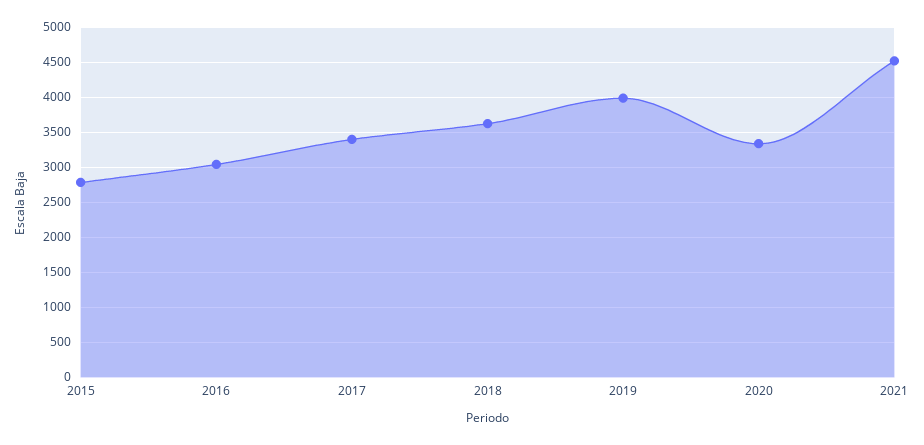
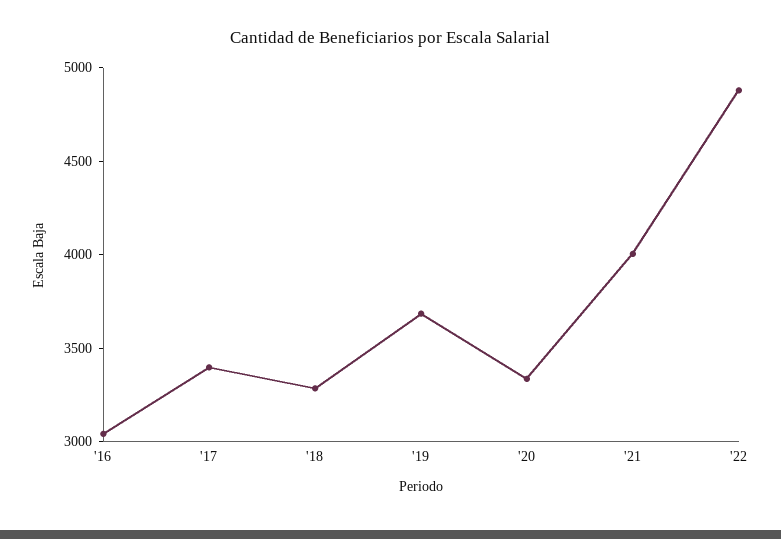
2015: 2800 -> none
2018: 3600 -> 3300
2019: 4000 -> 3700
2021: 4500 -> 4000
'22: none -> 4900

